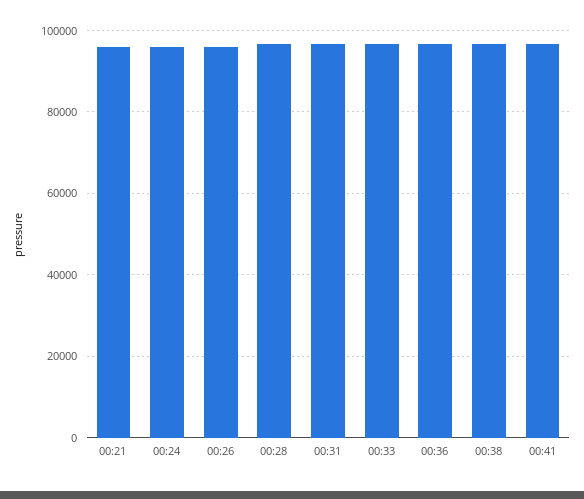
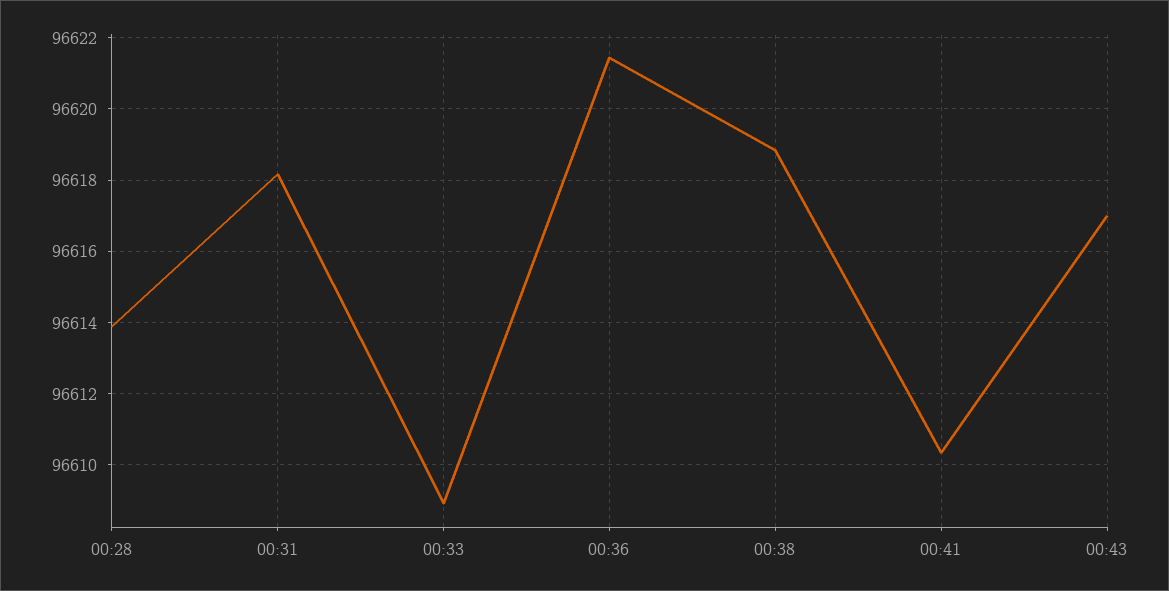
00:21: 96000 -> none
00:24: 96000 -> none
00:26: 96000 -> none
00:43: none -> 96617

